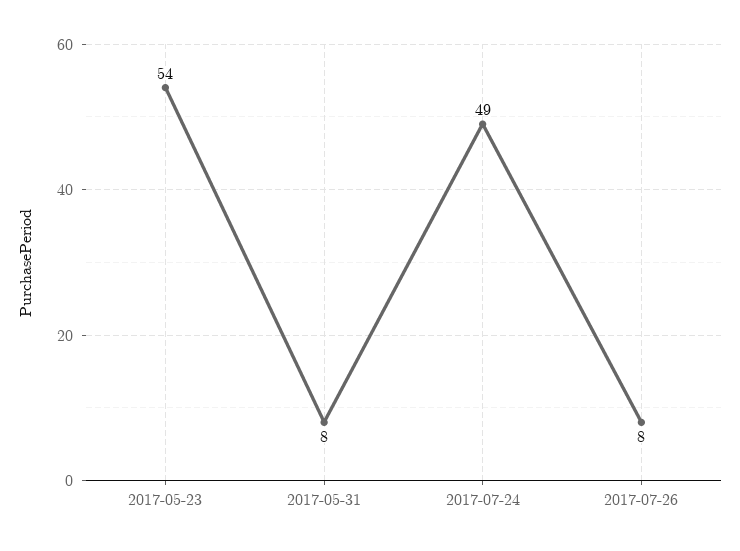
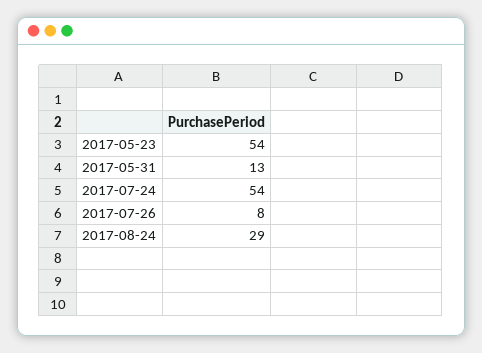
2017-05-31: 8 -> 13
2017-07-24: 49 -> 54
2017-08-24: none -> 29

